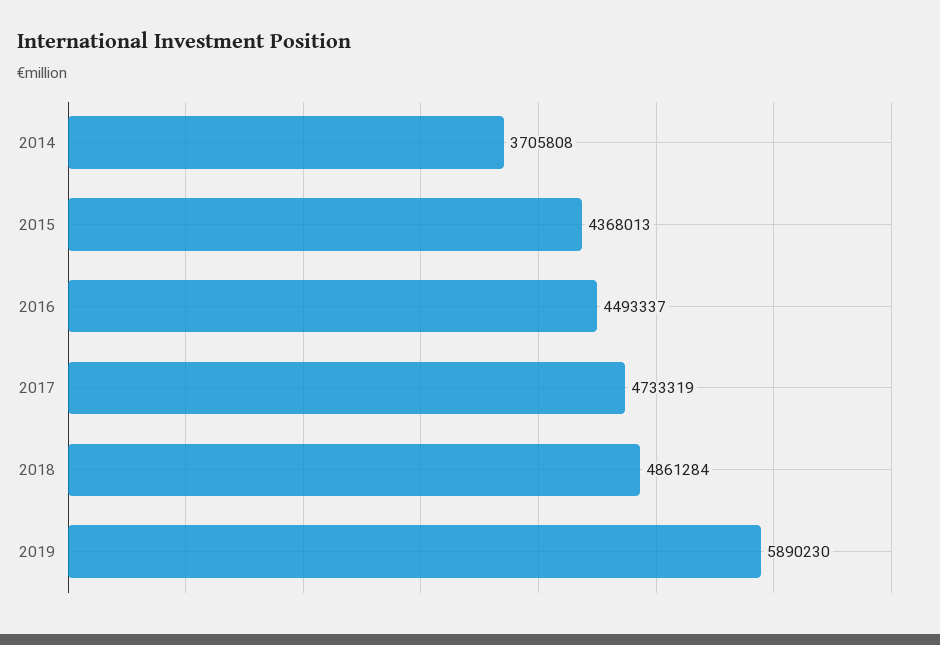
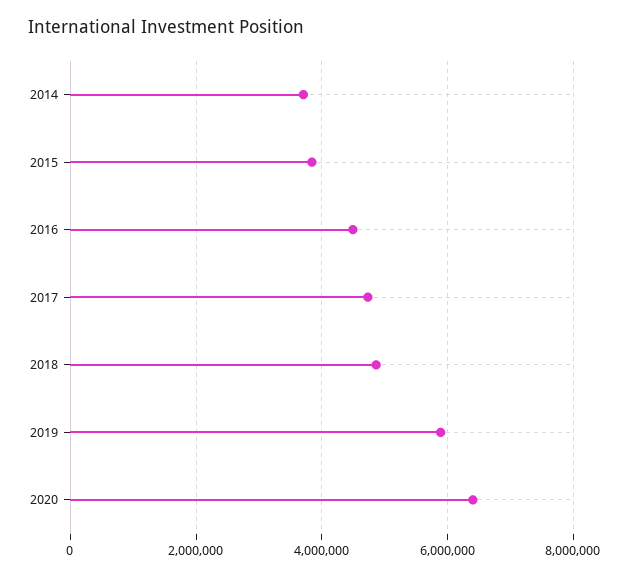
2015: 4368013 -> 3800000
2020: none -> 6400000

